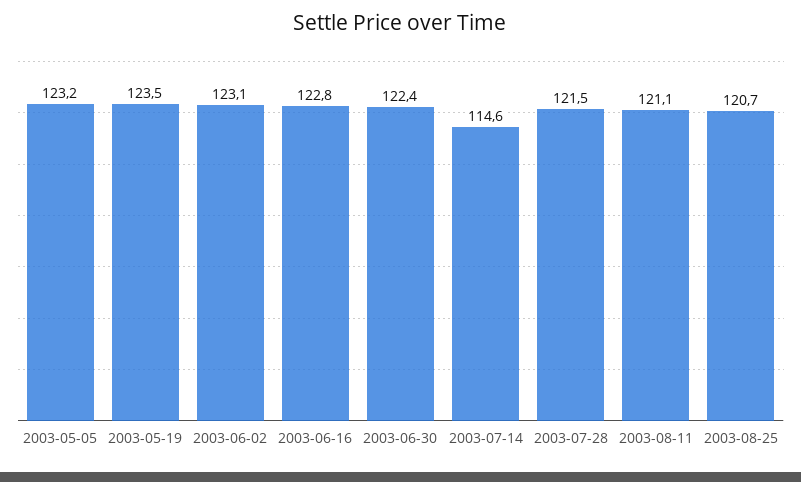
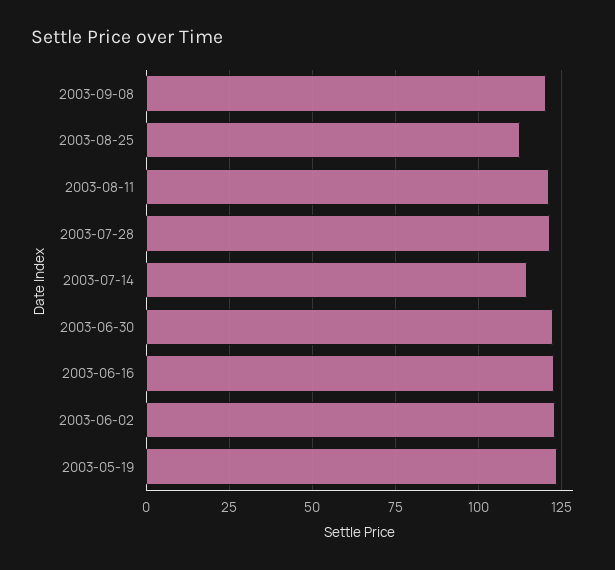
2003-05-05: 123.2 -> none
2003-08-25: 120.7 -> 112.5
2003-09-08: none -> 120

